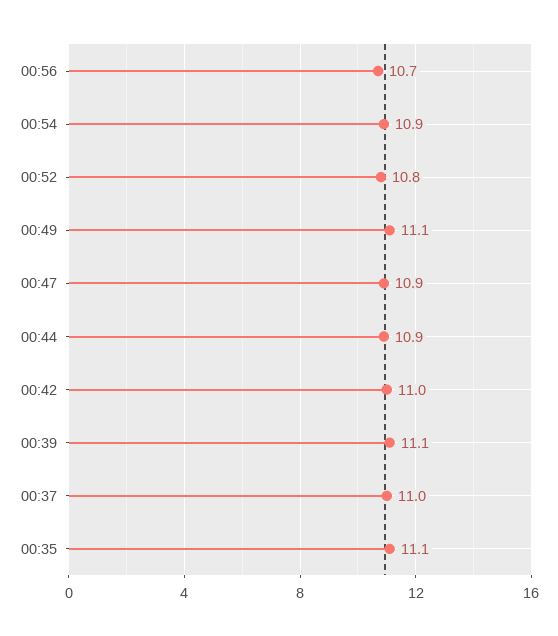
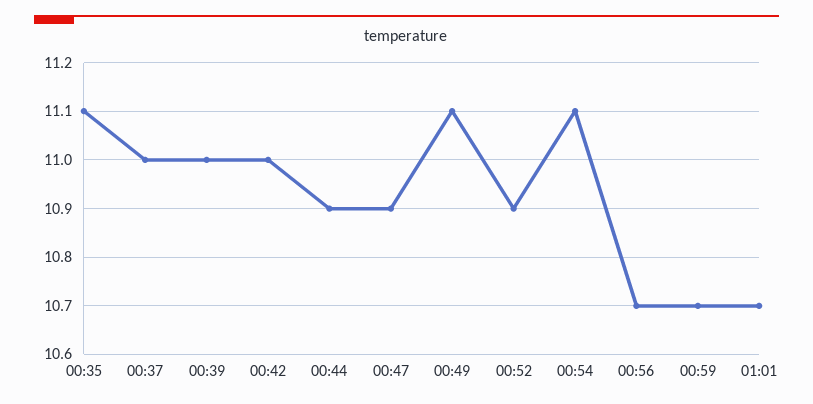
00:54: 10.9 -> 11.1
00:52: 10.8 -> 10.9
00:39: 11.1 -> 11
00:59: none -> 10.7
01:01: none -> 10.7

